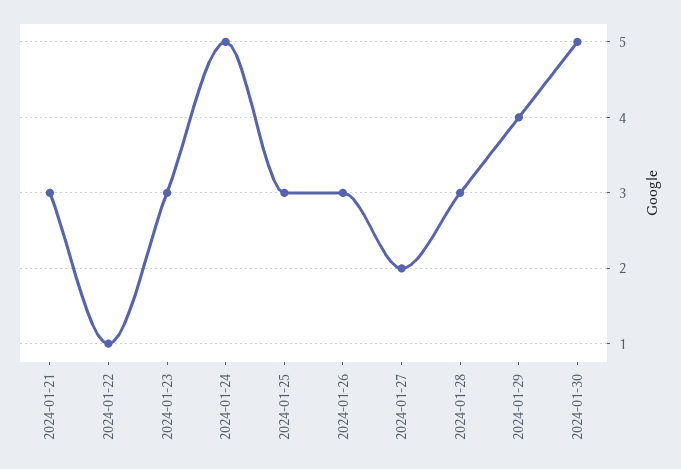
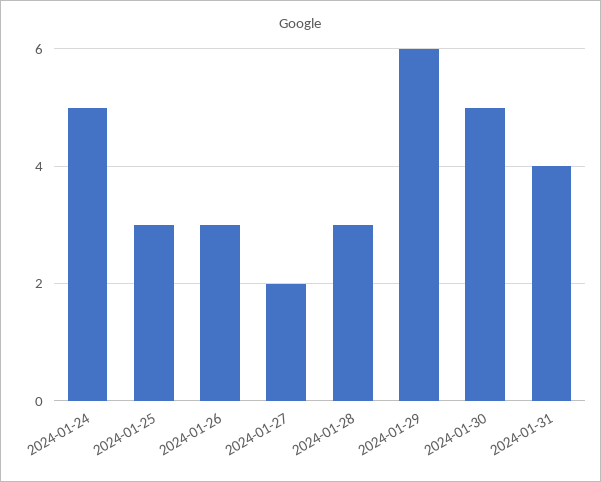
2024-01-21: 3 -> none
2024-01-22: 1 -> none
2024-01-23: 3 -> none
2024-01-29: 4 -> 6
2024-01-31: none -> 4

